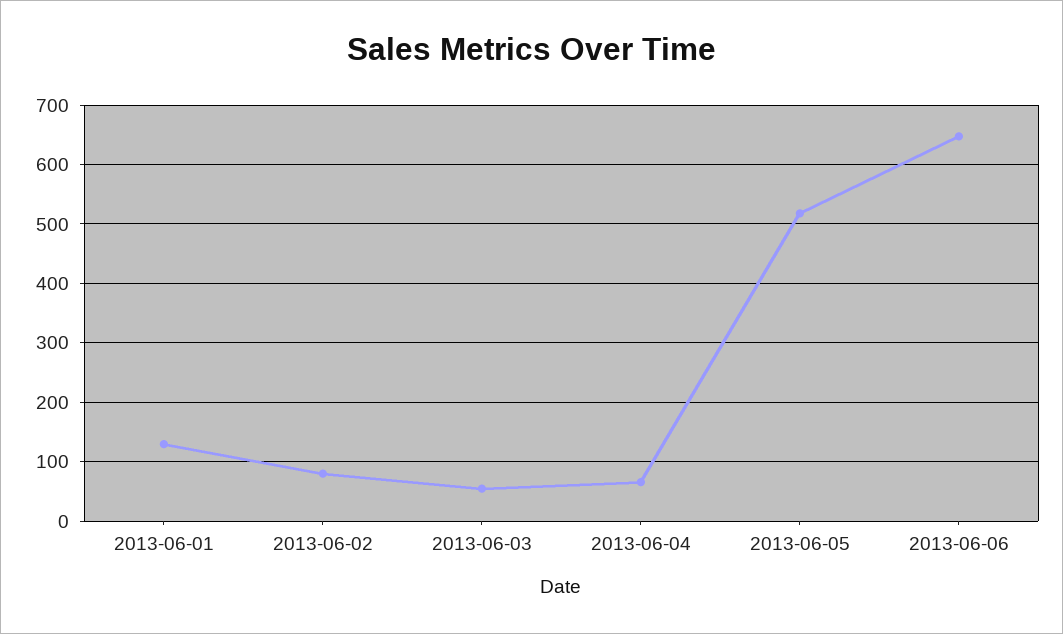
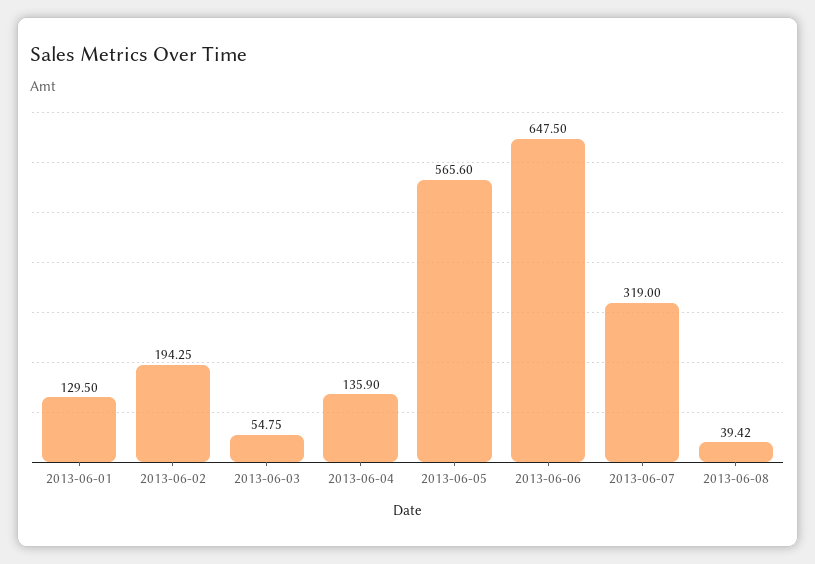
2013-06-02: 80 -> 194.25
2013-06-04: 60 -> 135.9
2013-06-05: 520 -> 565.6
2013-06-07: none -> 319
2013-06-08: none -> 39.42

